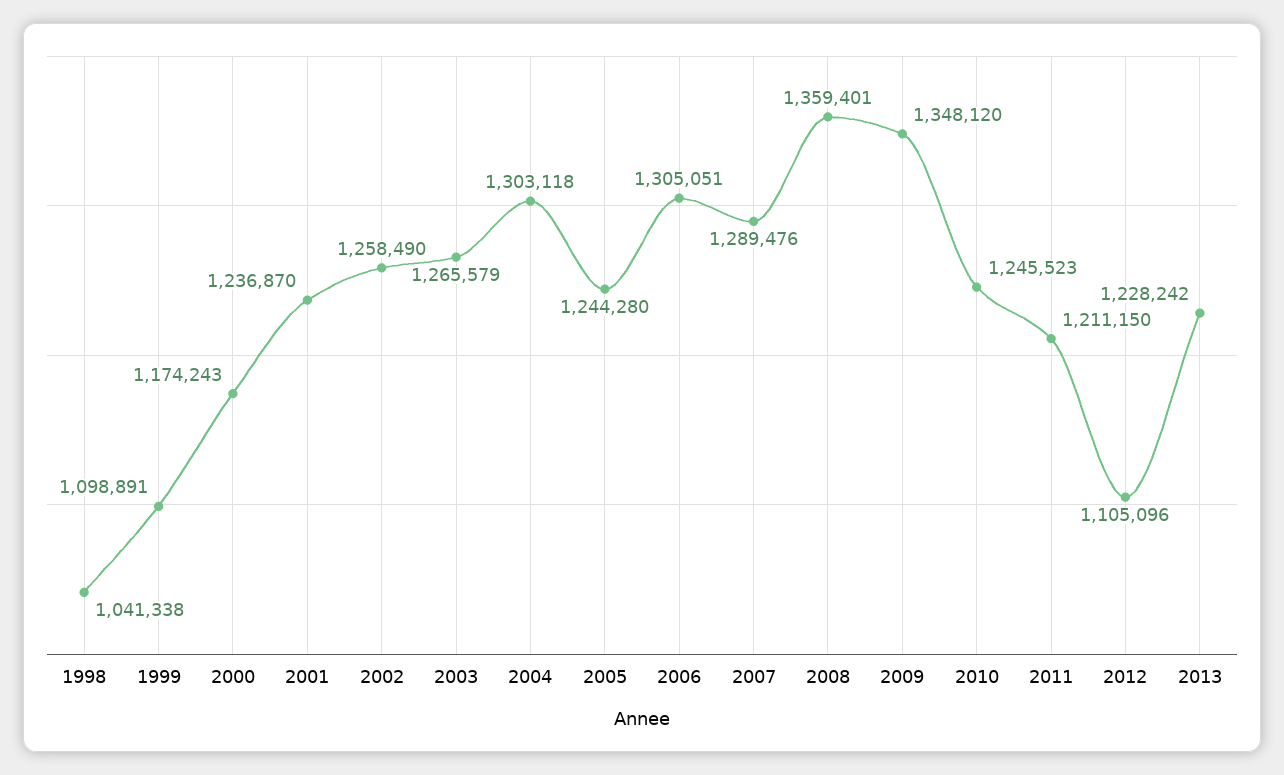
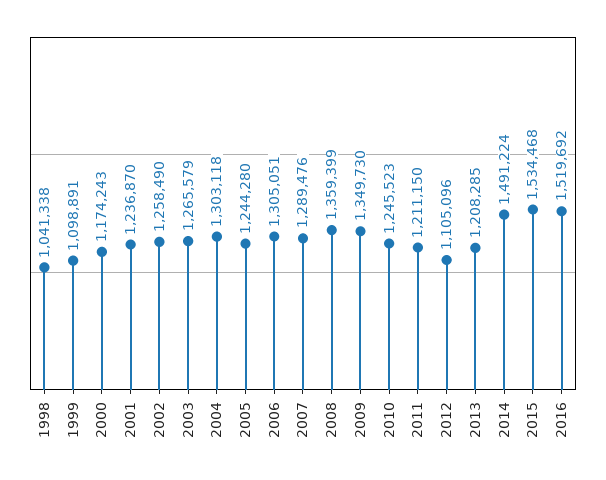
2008: 1359401 -> 1359399
2009: 1348120 -> 1349730
2013: 1228242 -> 1208285
2014: none -> 1491224
2015: none -> 1534468
2016: none -> 1519692

